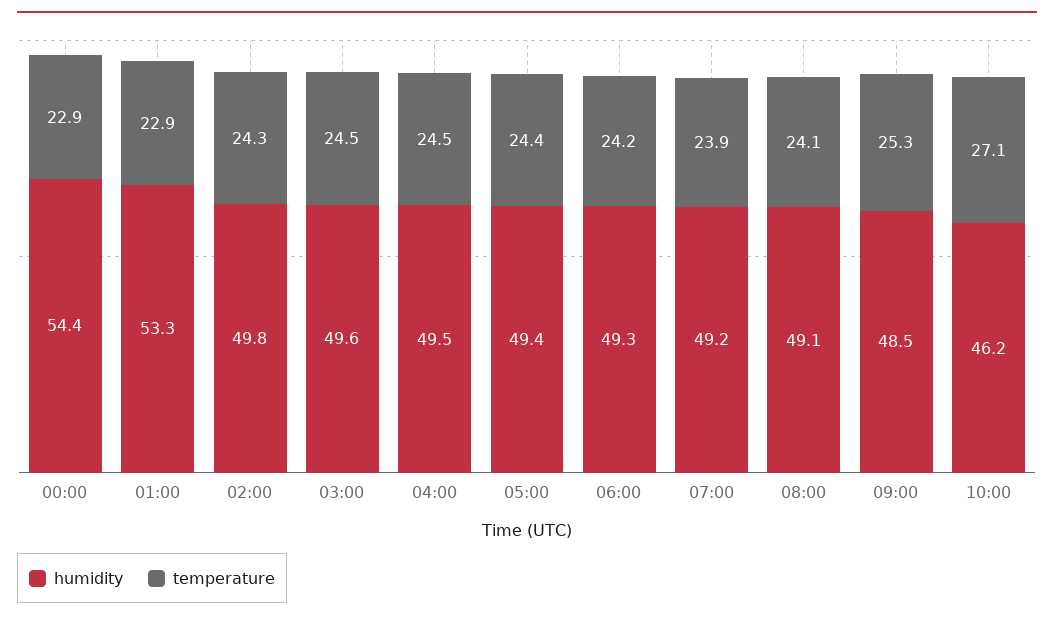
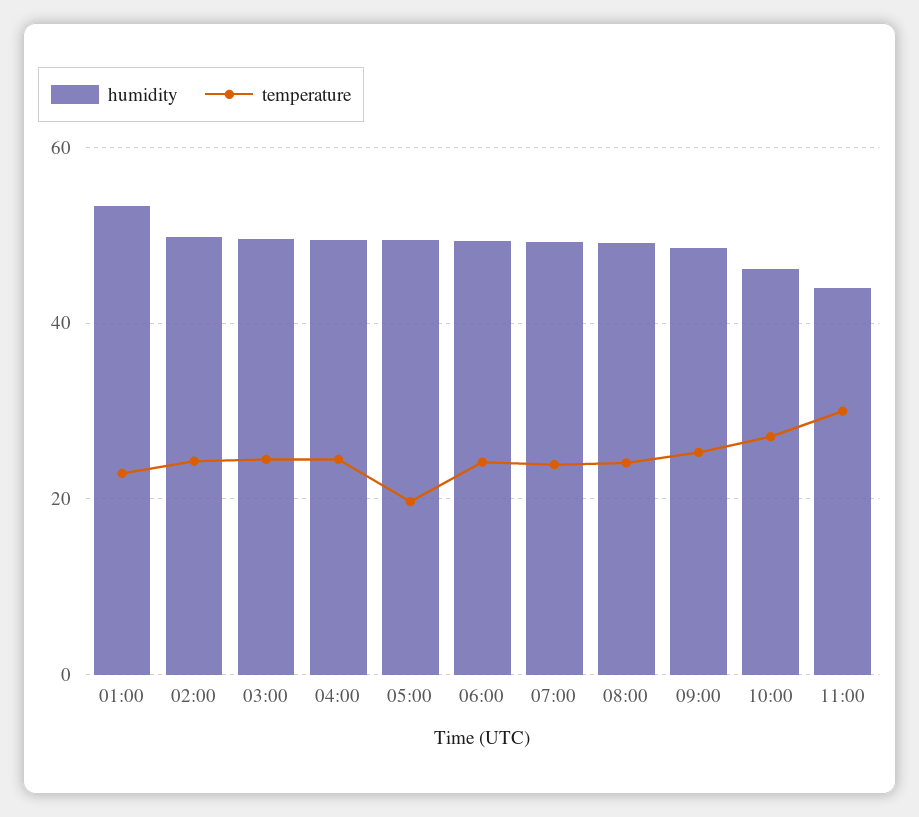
humidity, 00:00: 54.4 -> none
temperature, 00:00: 22.9 -> none
temperature, 05:00: 24.4 -> 20
humidity, 11:00: none -> 44
temperature, 11:00: none -> 30

